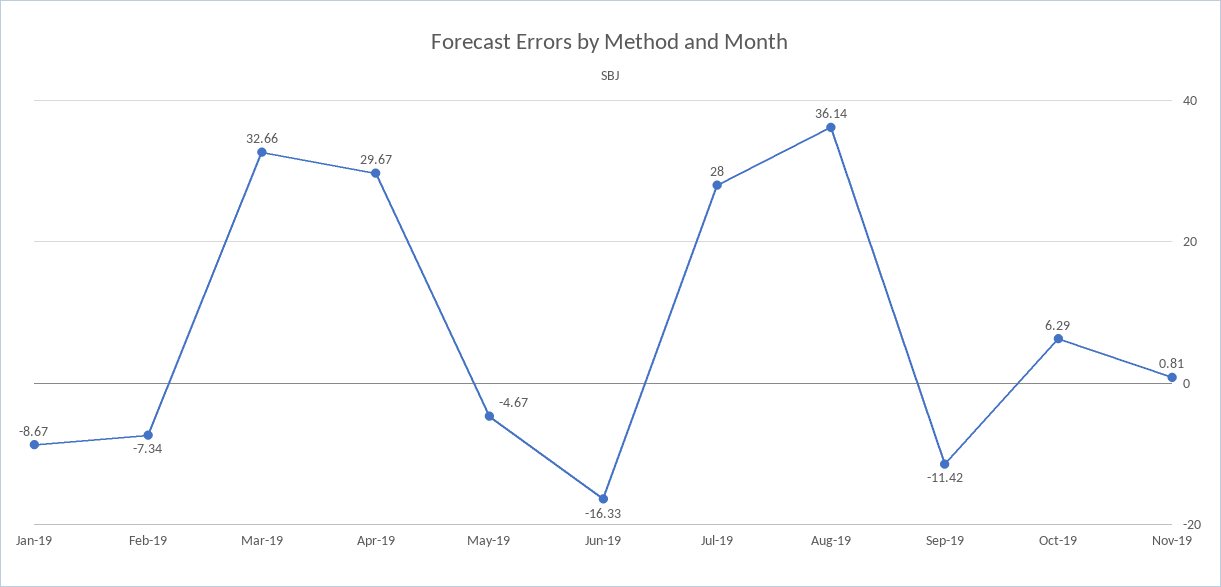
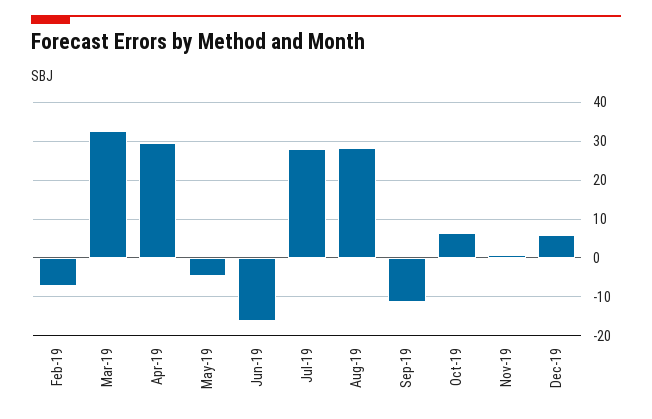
Jan-19: -8.67 -> none
Aug-19: 36.14 -> 28
Dec-19: none -> 6

